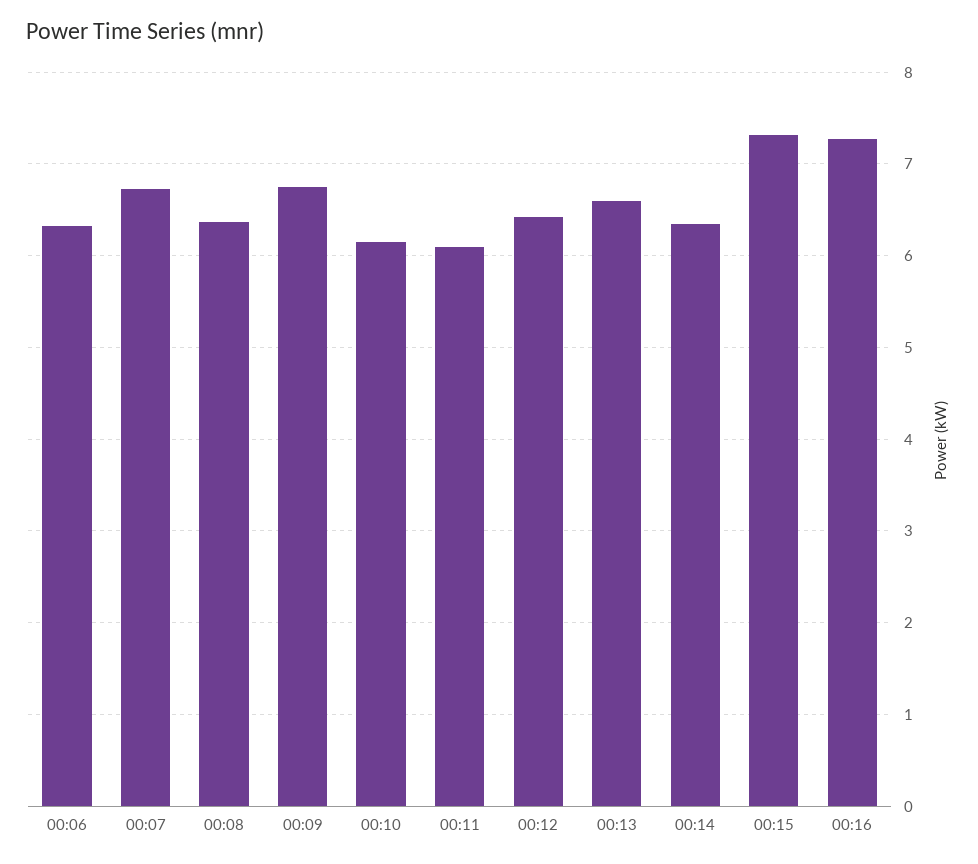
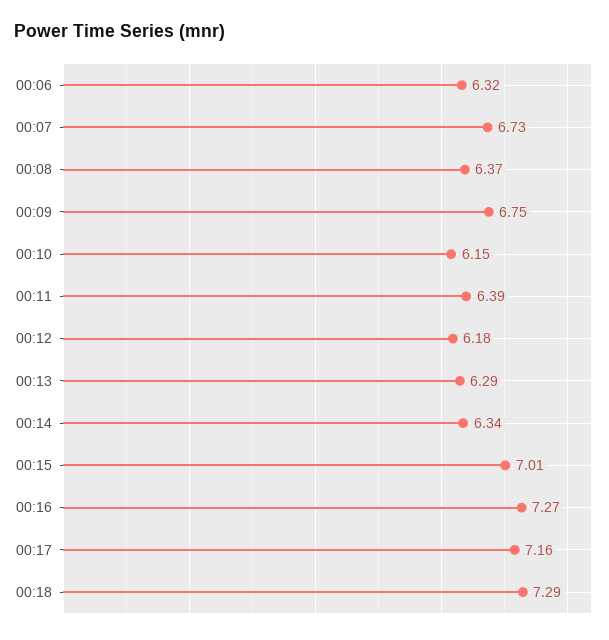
00:11: 6.1 -> 6.39
00:12: 6.4 -> 6.18
00:13: 6.6 -> 6.29
00:15: 7.3 -> 7.01
00:17: none -> 7.16
00:18: none -> 7.29

